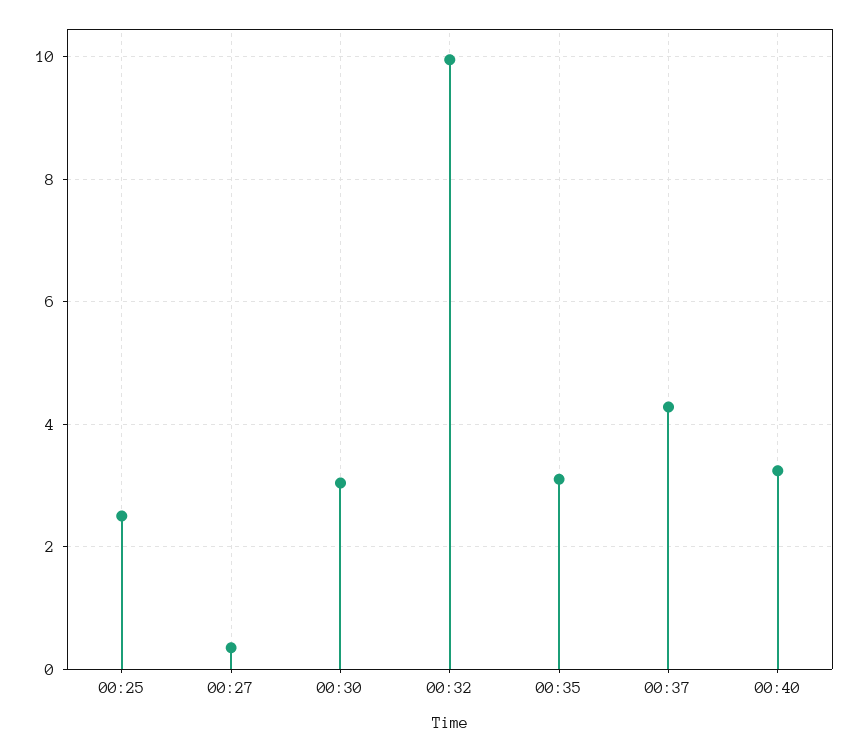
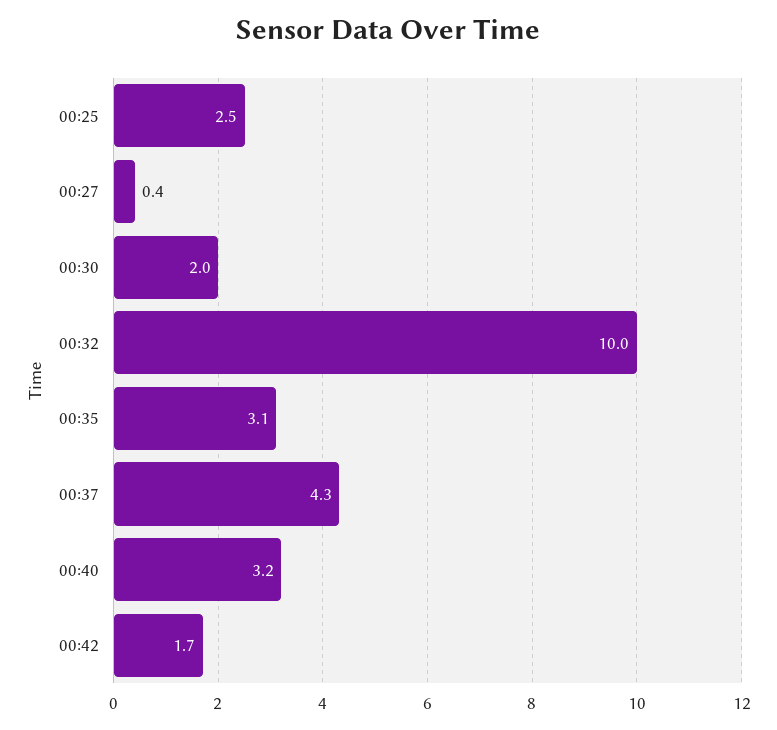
00:30: 3 -> 2
00:42: none -> 1.7

